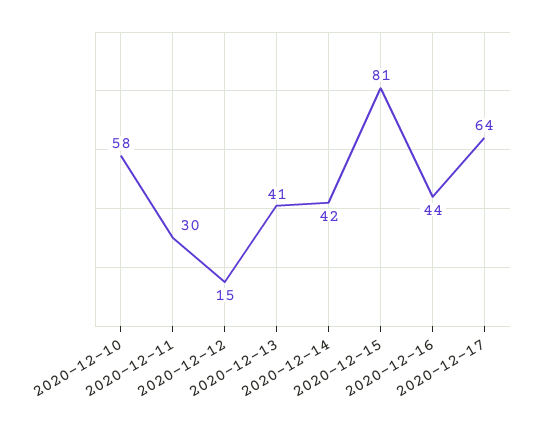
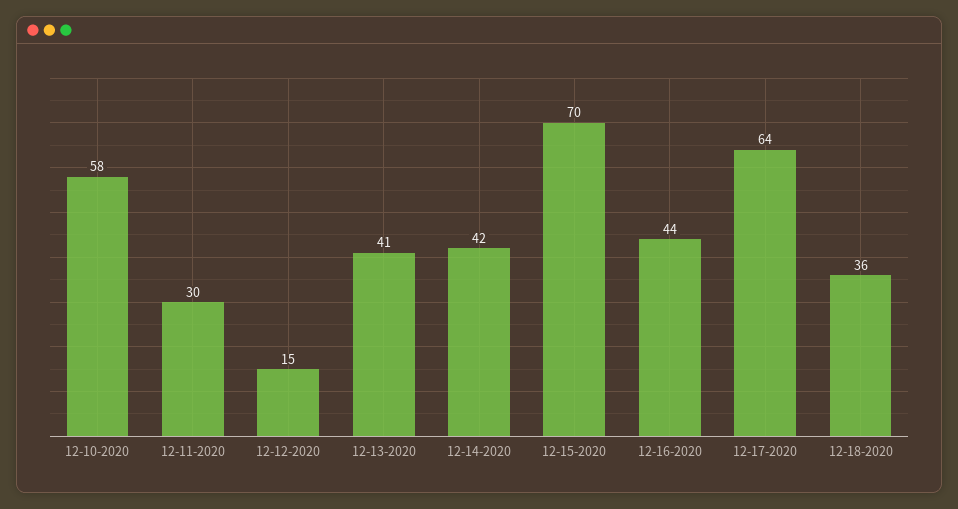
2020-12-15: 81 -> 70
12-18-2020: none -> 36

